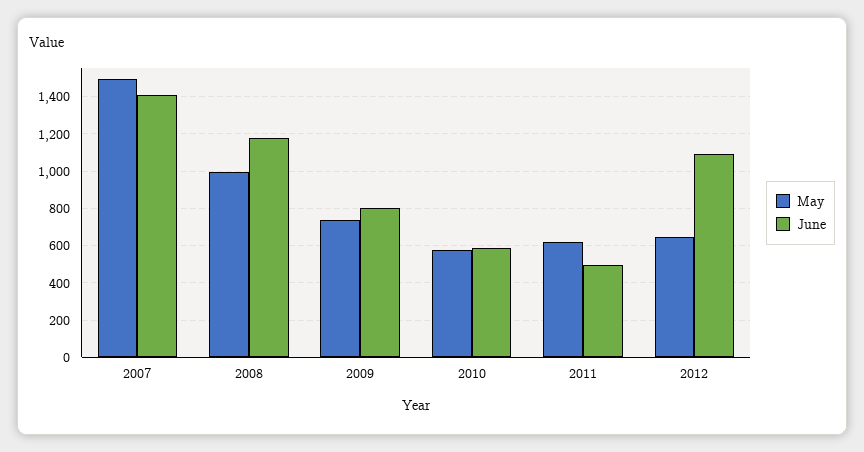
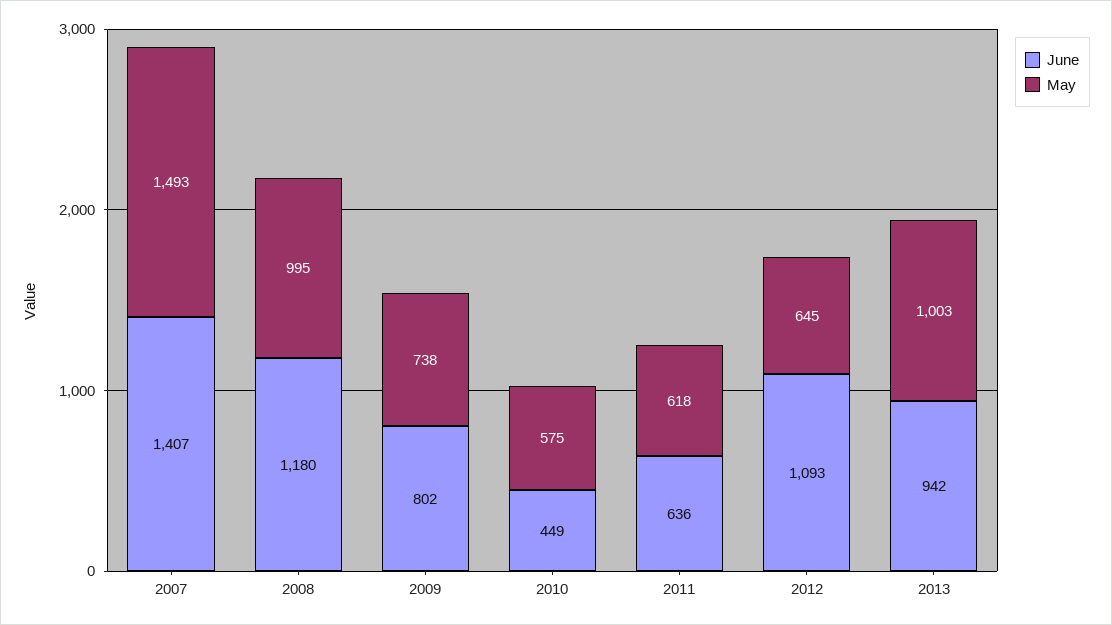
June, 2010: 600 -> 449
June, 2011: 500 -> 636
June, 2013: none -> 942
May, 2013: none -> 1003

